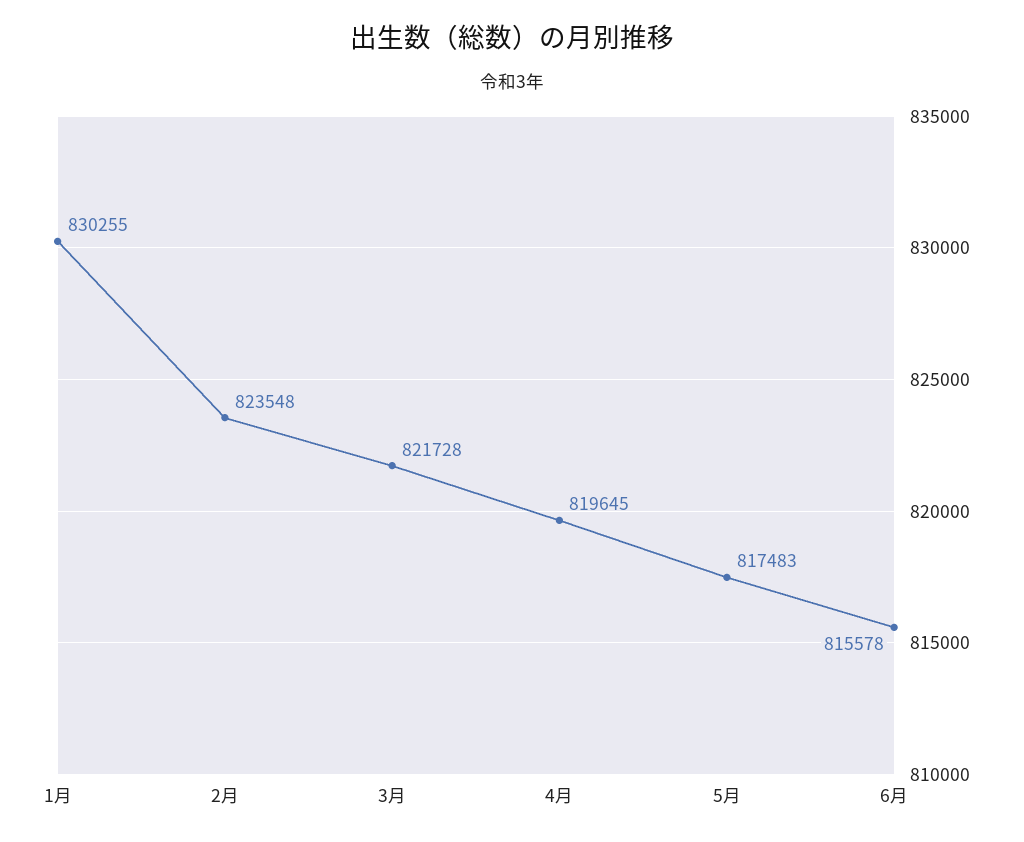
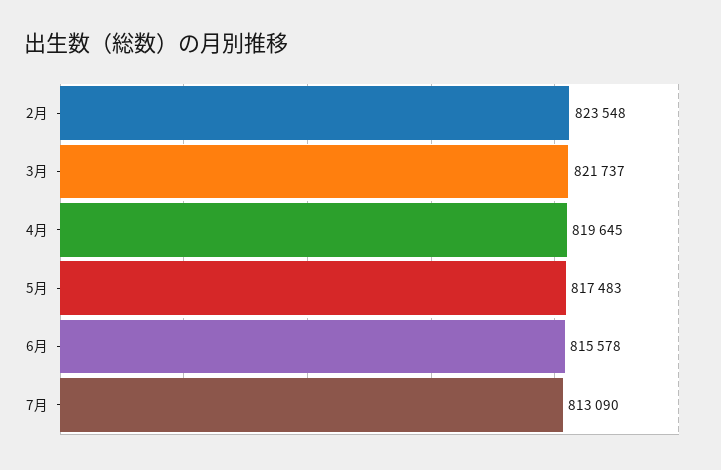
1月: 830255 -> none
3月: 821728 -> 821737
7月: none -> 813090

